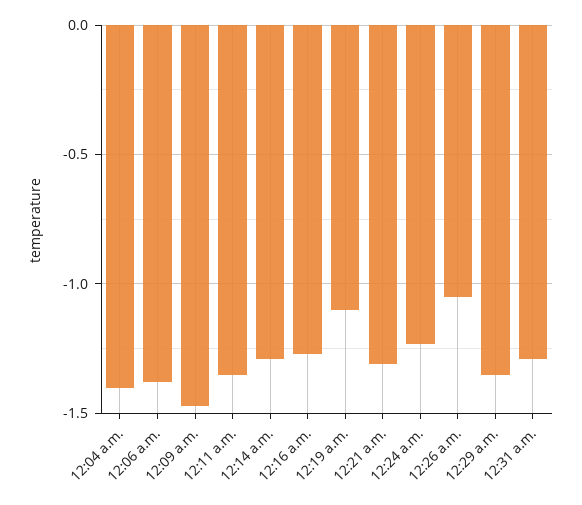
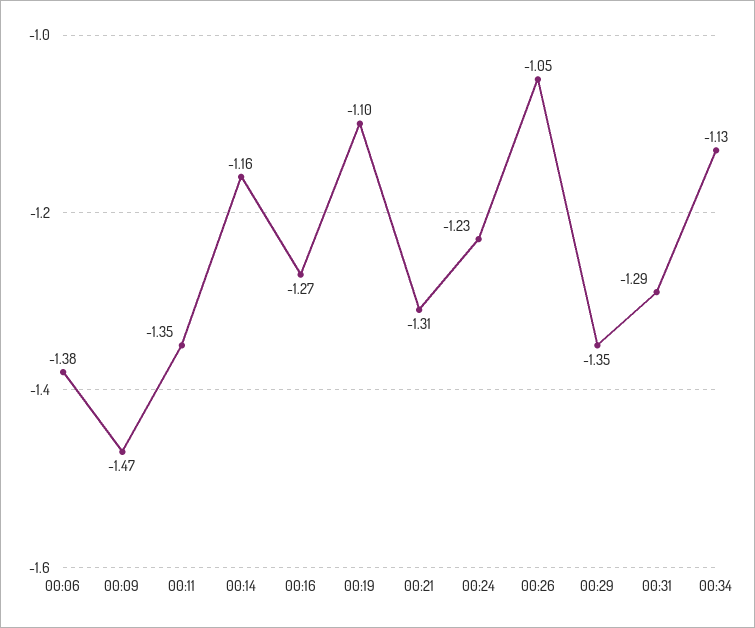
12:04 a.m.: -1.4 -> none
12:14 a.m.: -1.3 -> -1.16
00:34: none -> -1.13

